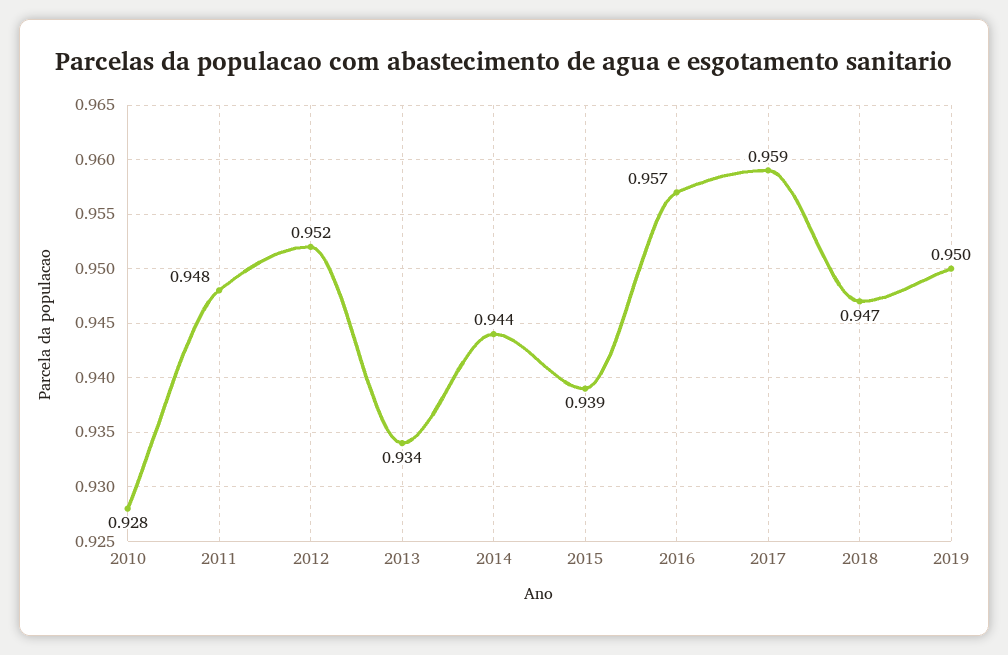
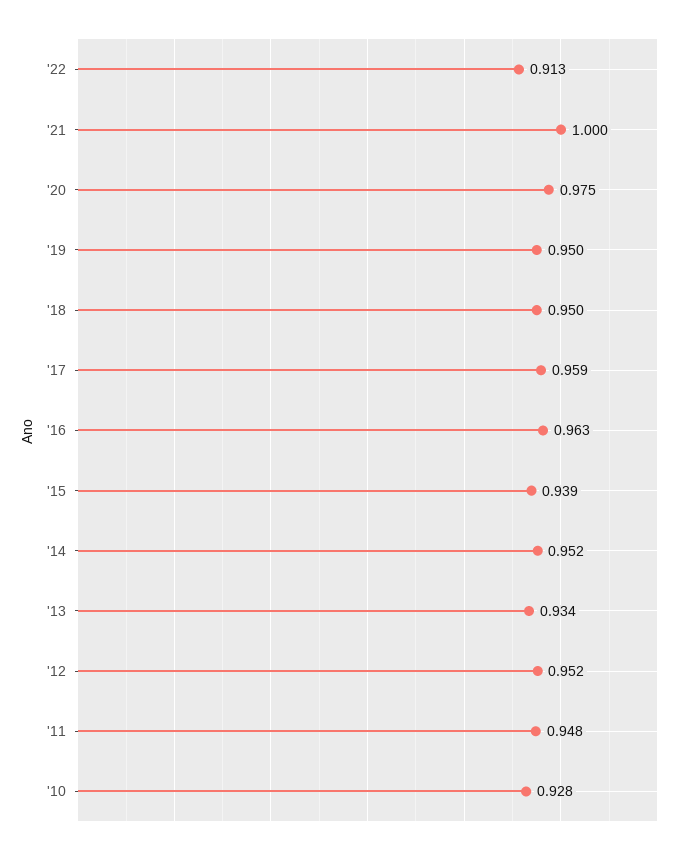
2014: 0.944 -> 0.952
2016: 0.957 -> 0.963
2018: 0.947 -> 0.95
'22: none -> 0.913
'21: none -> 1
'20: none -> 0.975

